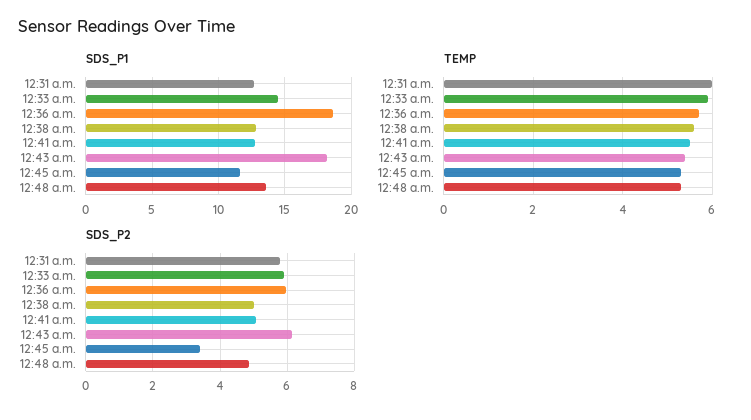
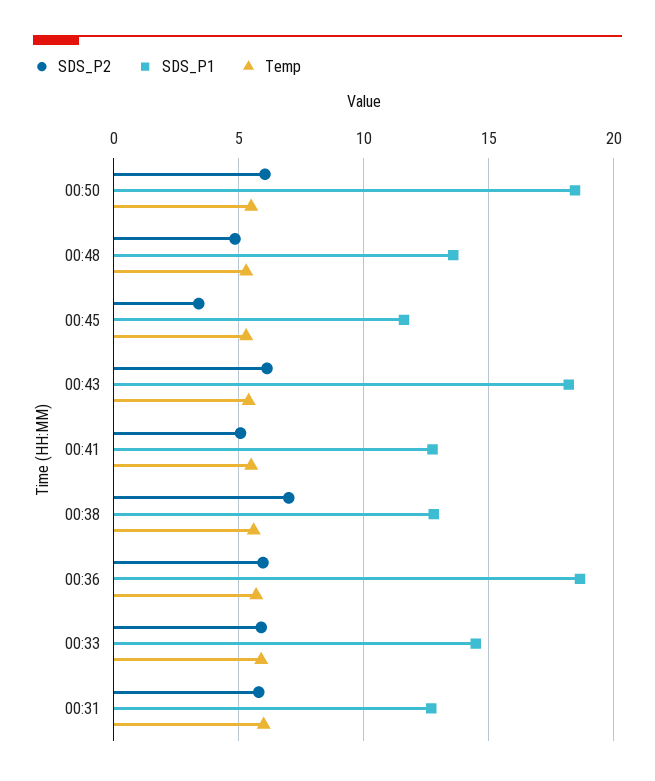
SDS_P2, 12:38 a.m.: 5 -> 7
SDS_P2, 00:50: none -> 6
SDS_P1, 00:50: none -> 18.5
TEMP, 00:50: none -> 5.5

